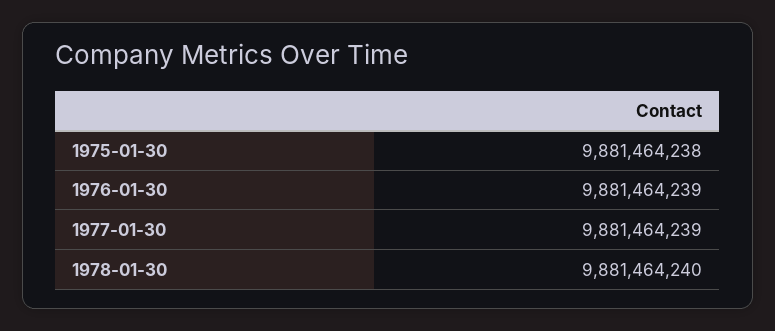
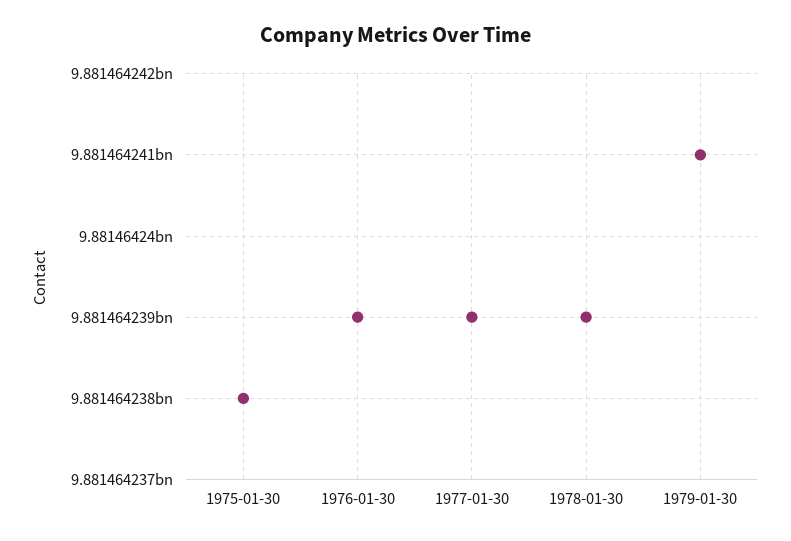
1978-01-30: 9881464240 -> 9881464239
1979-01-30: none -> 9881464241

